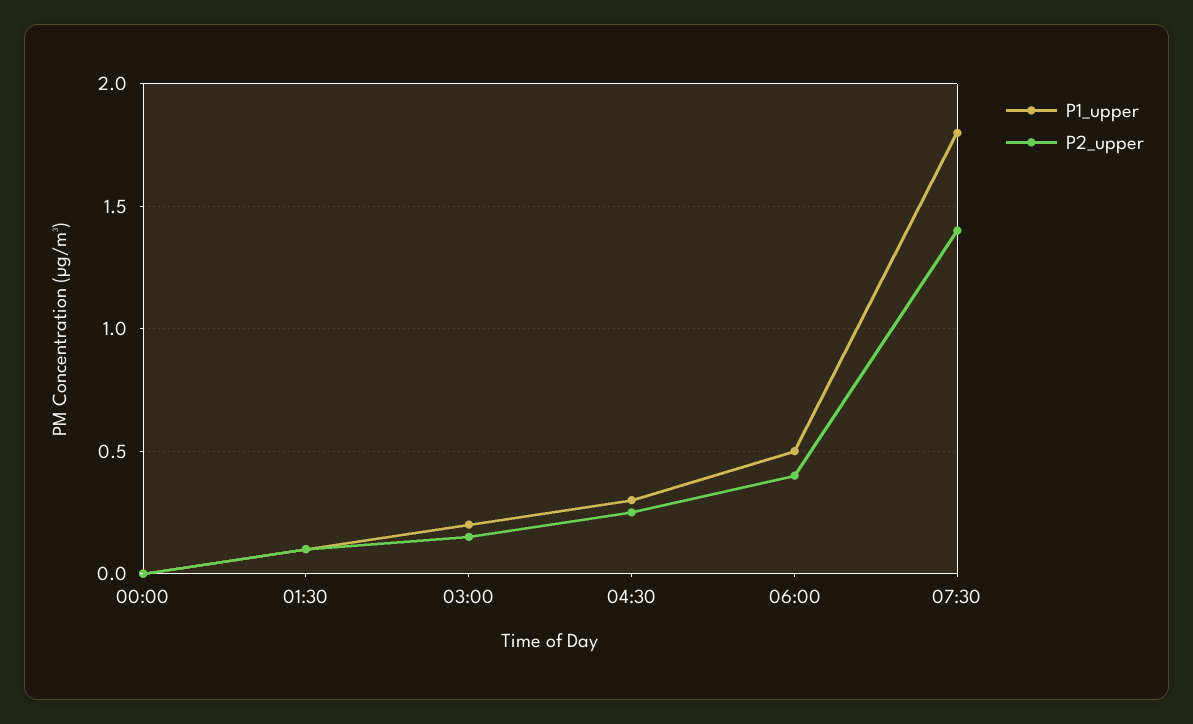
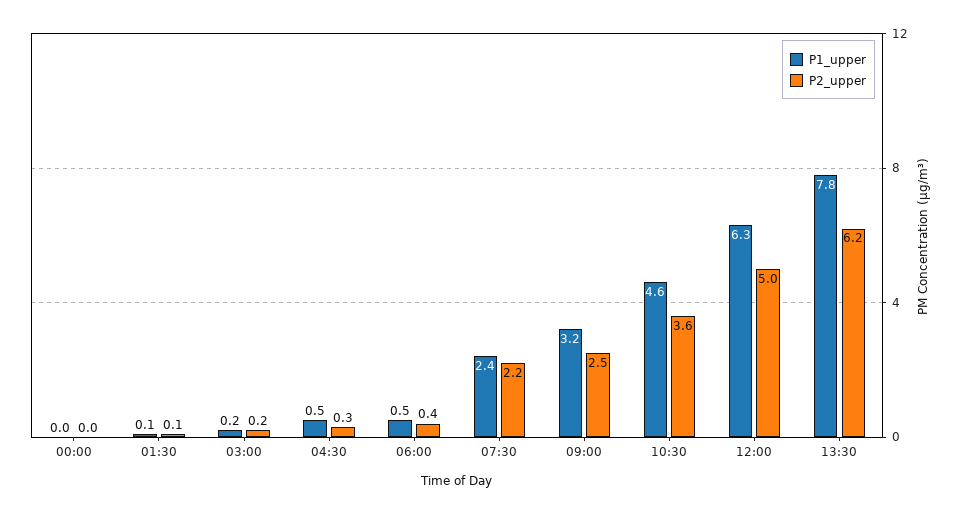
P1_upper, 04:30: 0.3 -> 0.5
P1_upper, 07:30: 1.8 -> 2.4
P2_upper, 07:30: 1.4 -> 2.2
P1_upper, 09:00: none -> 3.2
P2_upper, 09:00: none -> 2.5
P1_upper, 10:30: none -> 4.6
P2_upper, 10:30: none -> 3.6
P1_upper, 12:00: none -> 6.3
P2_upper, 12:00: none -> 5
P1_upper, 13:30: none -> 7.8
P2_upper, 13:30: none -> 6.2

